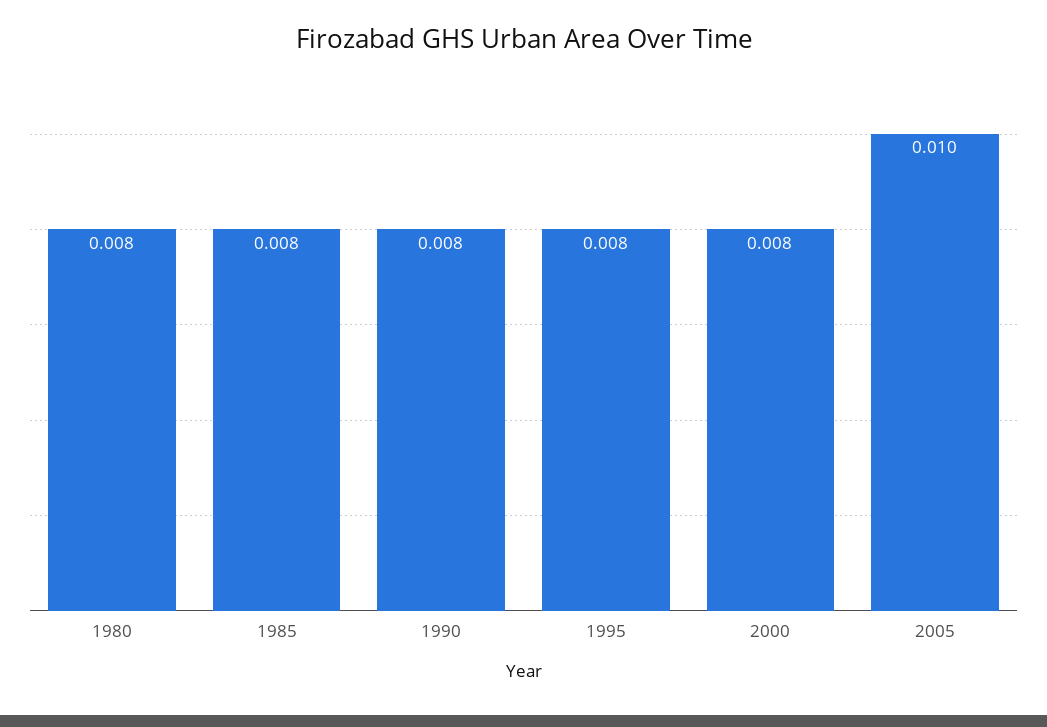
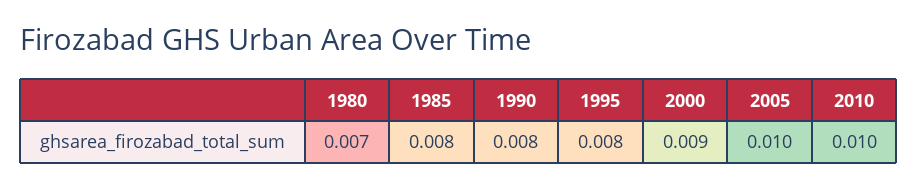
1980: 0.008 -> 0.007
2000: 0.008 -> 0.009
2010: none -> 0.01

